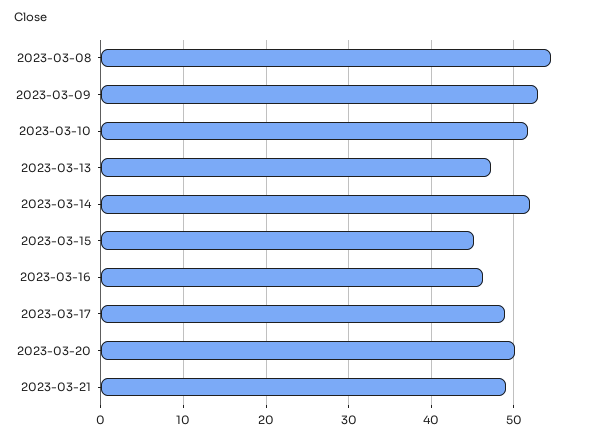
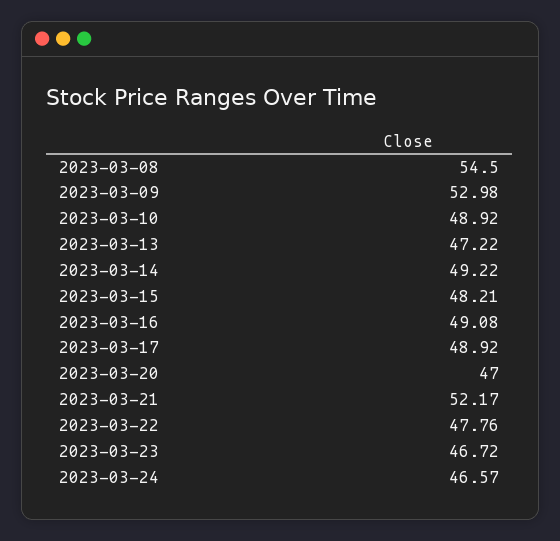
2023-03-10: 52 -> 48.92
2023-03-14: 52 -> 49.22
2023-03-15: 45 -> 48.21
2023-03-16: 46 -> 49.08
2023-03-20: 50 -> 47
2023-03-21: 49 -> 52.17
2023-03-22: none -> 47.76
2023-03-23: none -> 46.72
2023-03-24: none -> 46.57

